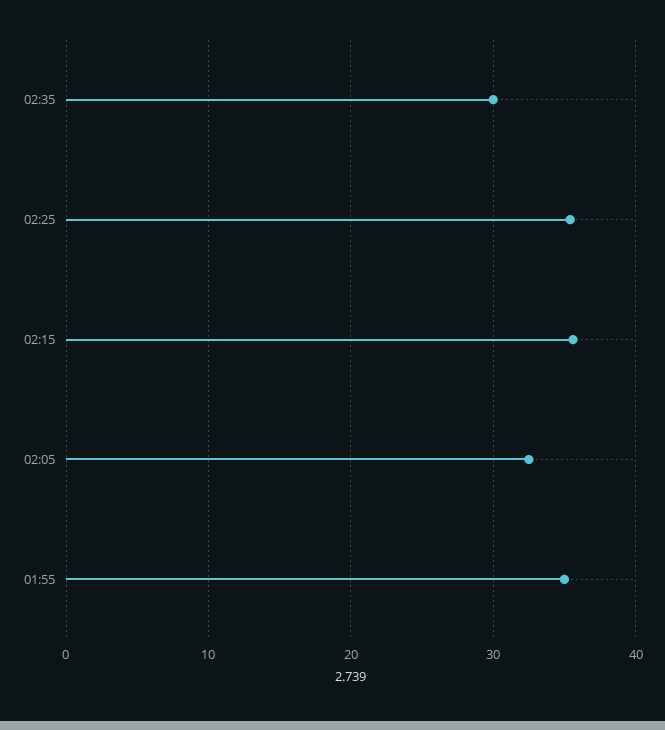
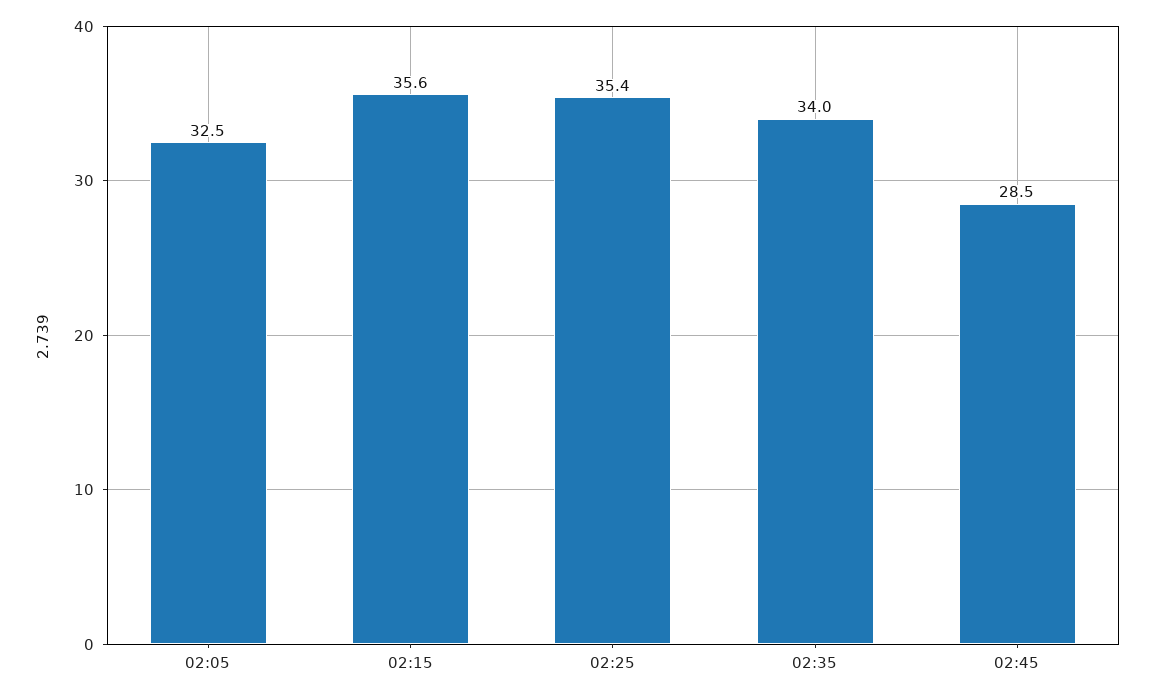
02:35: 30 -> 34
01:55: 35 -> none
02:45: none -> 28.5

